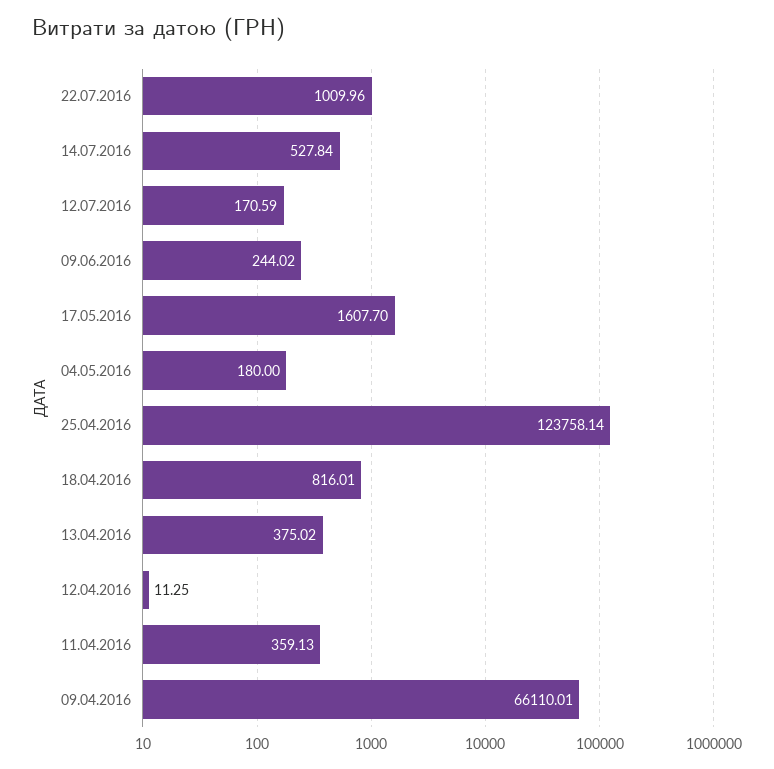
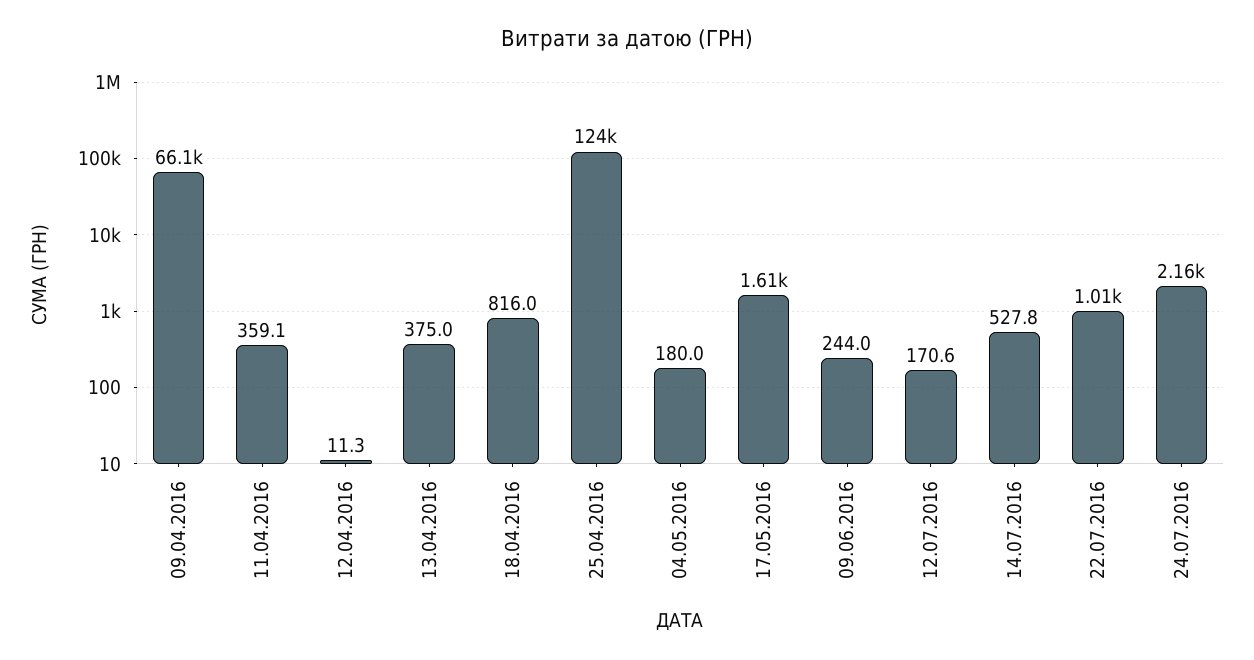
24.07.2016: none -> 2160

